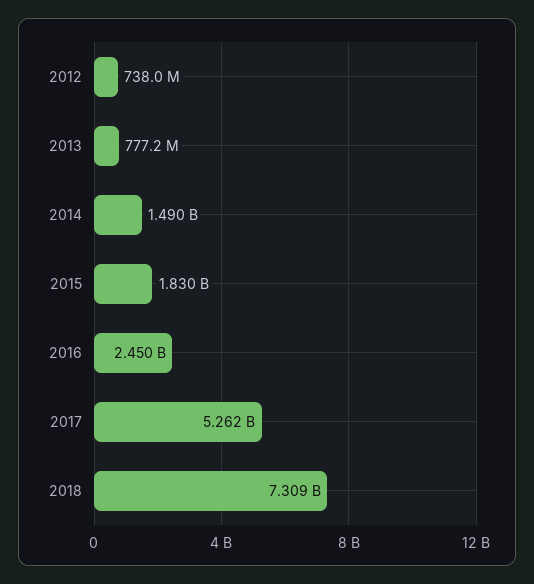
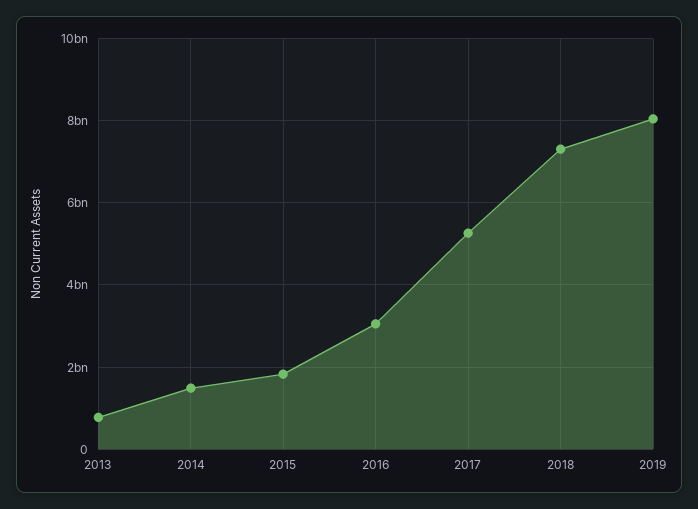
2012: 738000000 -> none
2016: 2450000000 -> 3000000000
2019: none -> 8000000000

